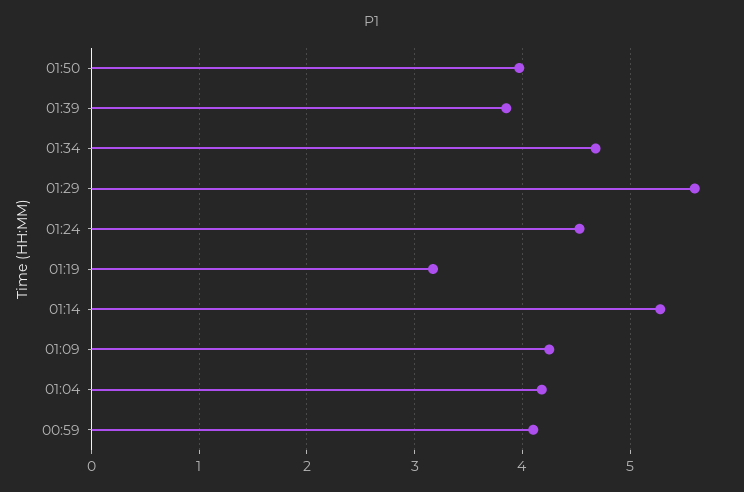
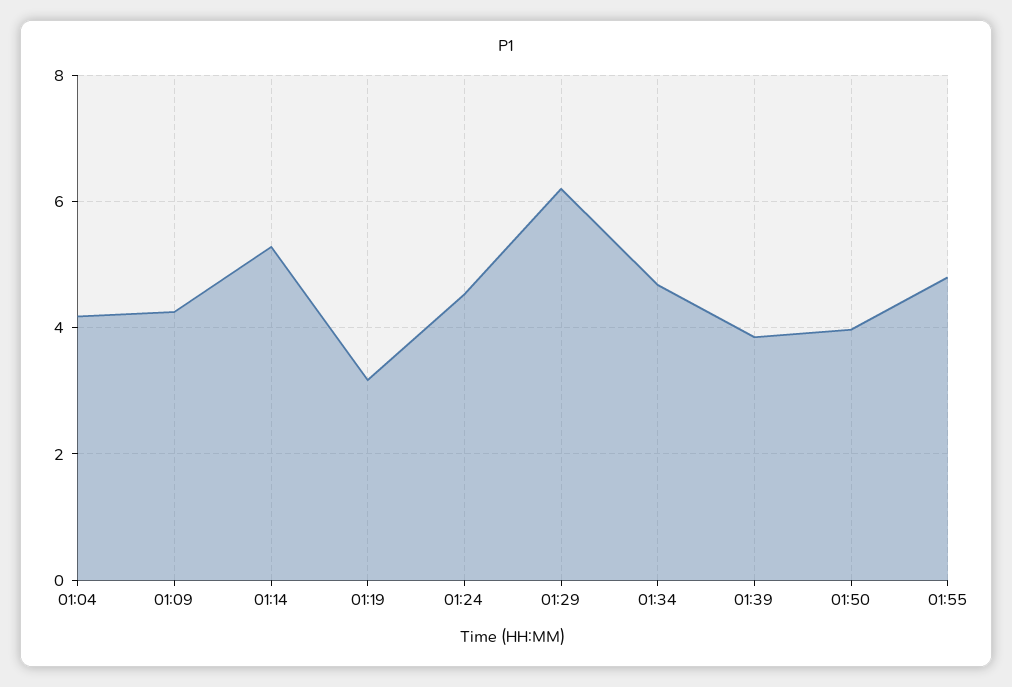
01:29: 5.6 -> 6.2
00:59: 4.1 -> none
01:55: none -> 4.8

